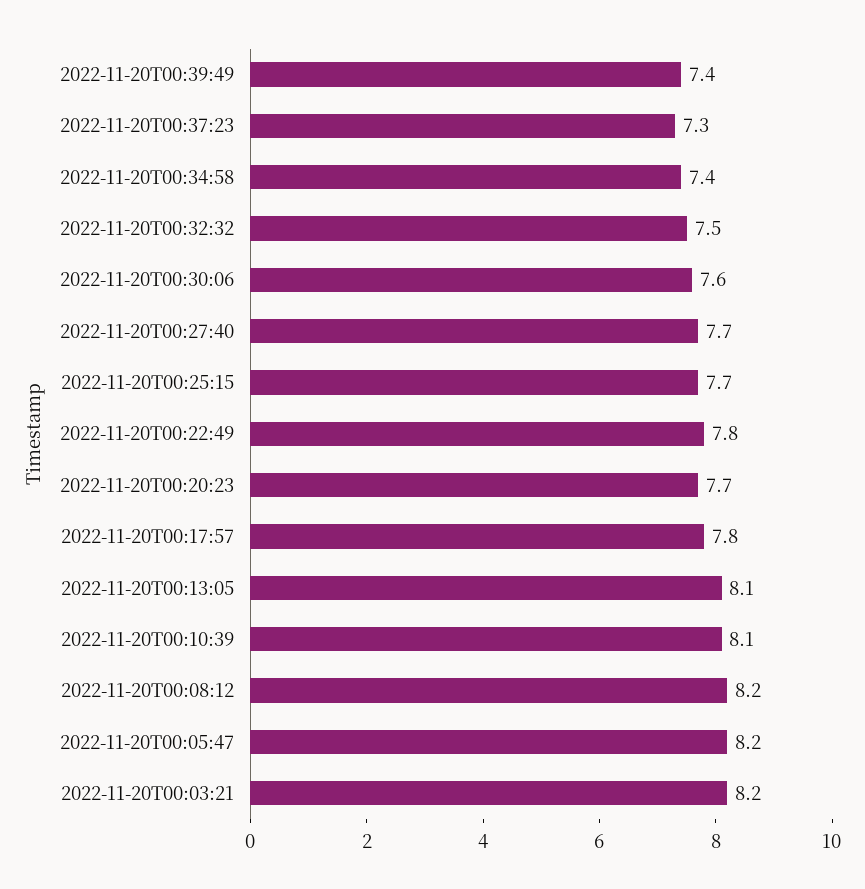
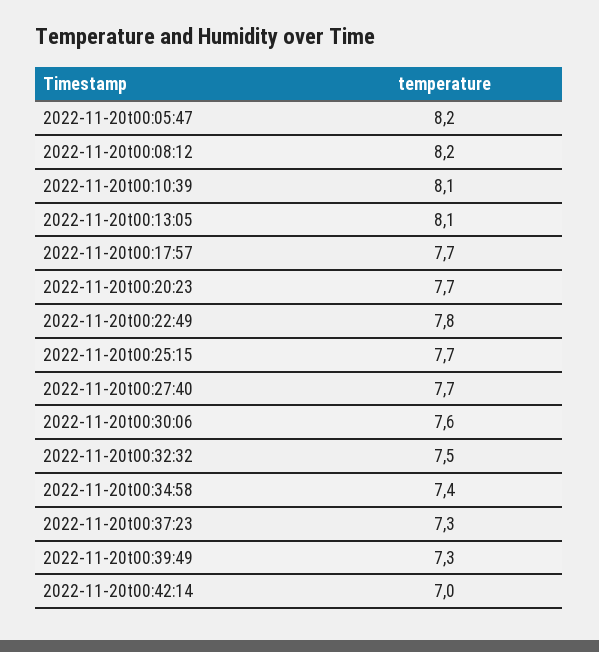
2022-11-20T00:39:49: 7.4 -> 7.3
2022-11-20T00:17:57: 7.8 -> 7.7
2022-11-20T00:03:21: 8.2 -> none
2022-11-20t00:42:14: none -> 7

